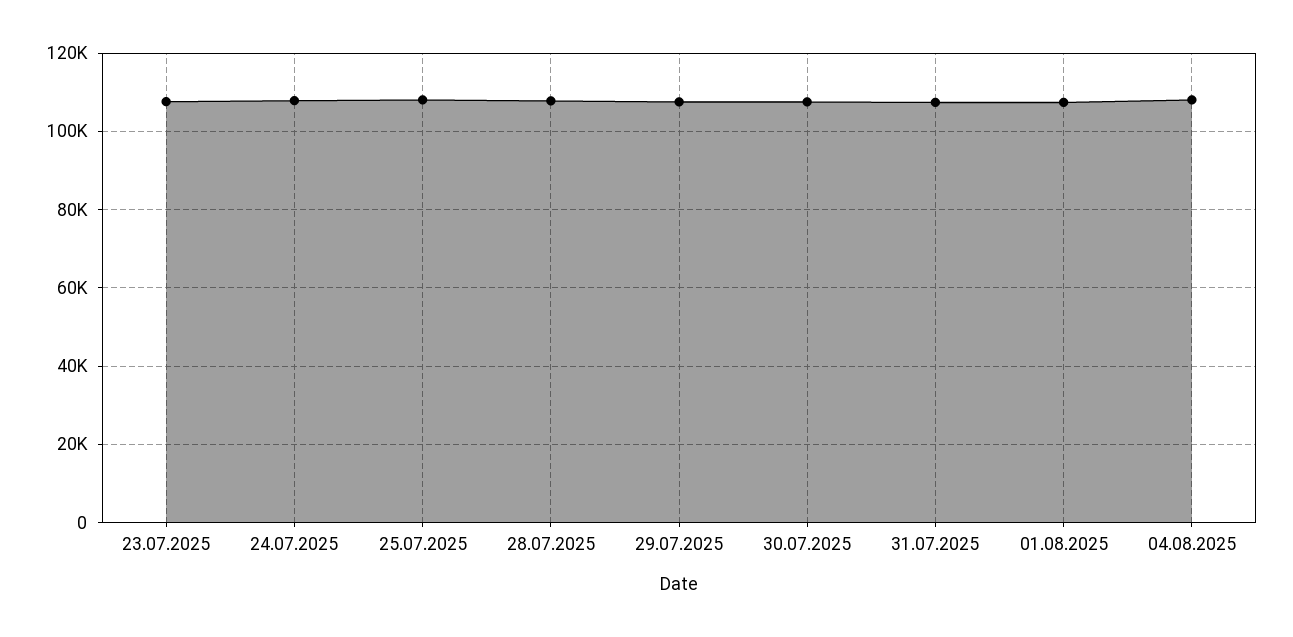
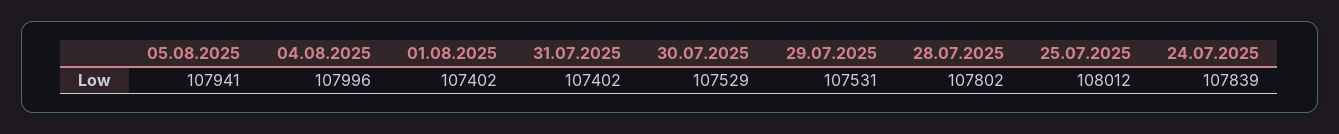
23.07.2025: 108000 -> none
05.08.2025: none -> 107941

